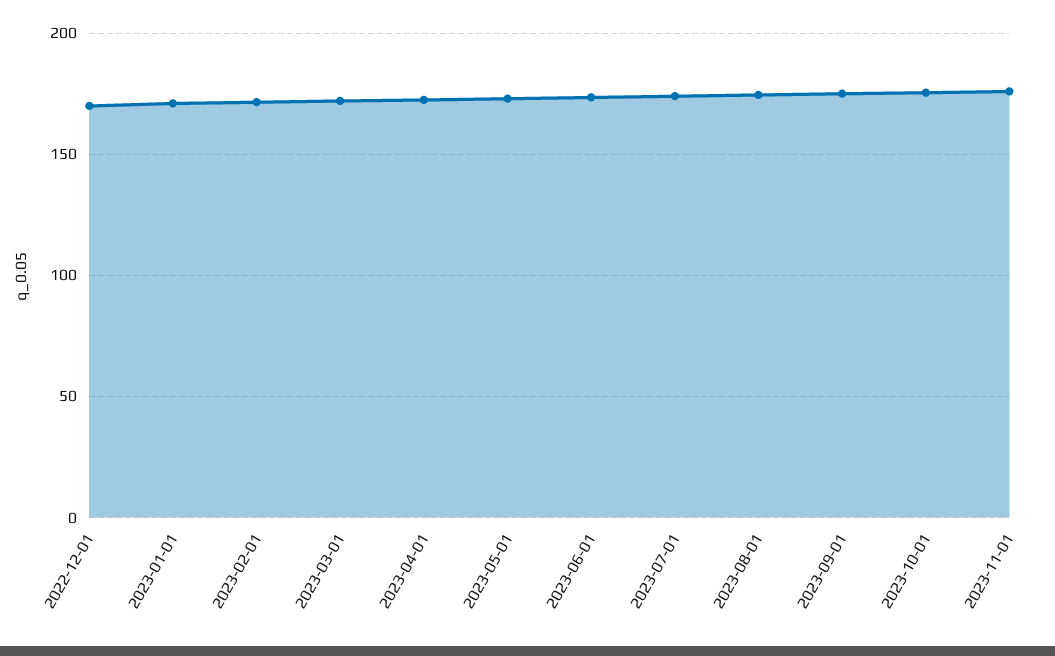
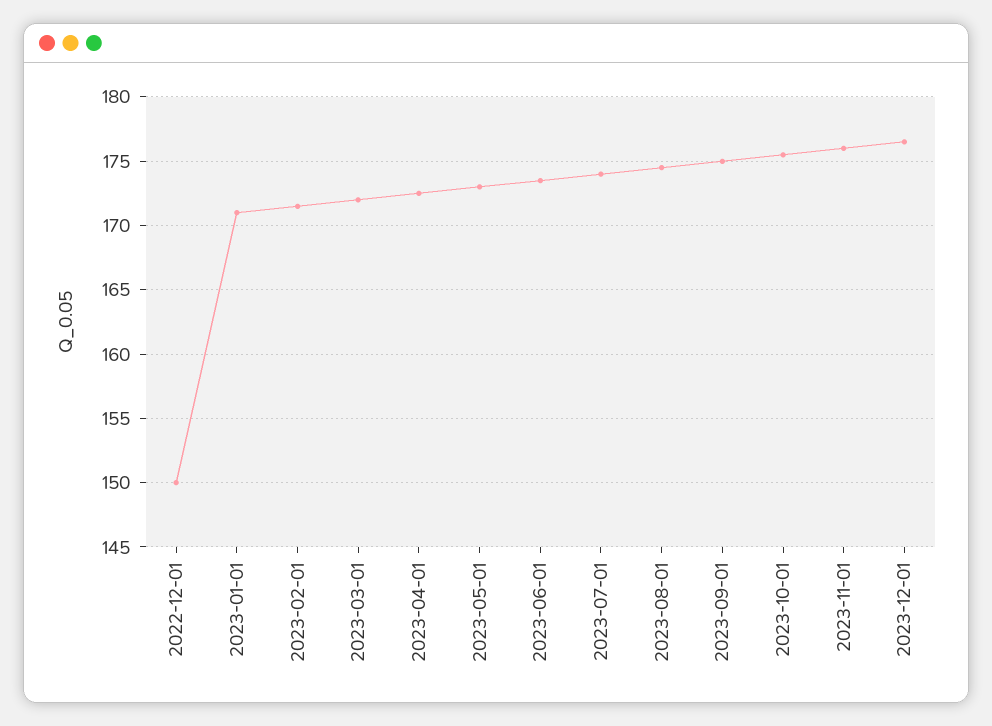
2022-12-01: 170 -> 150
2023-12-01: none -> 176.5

